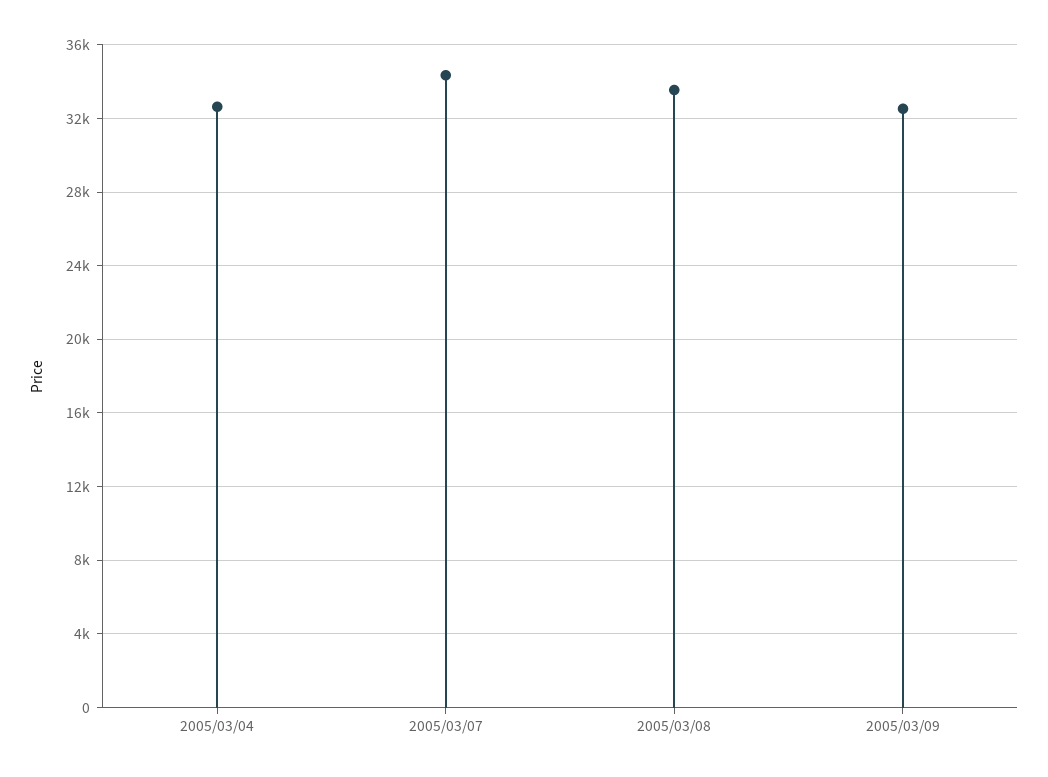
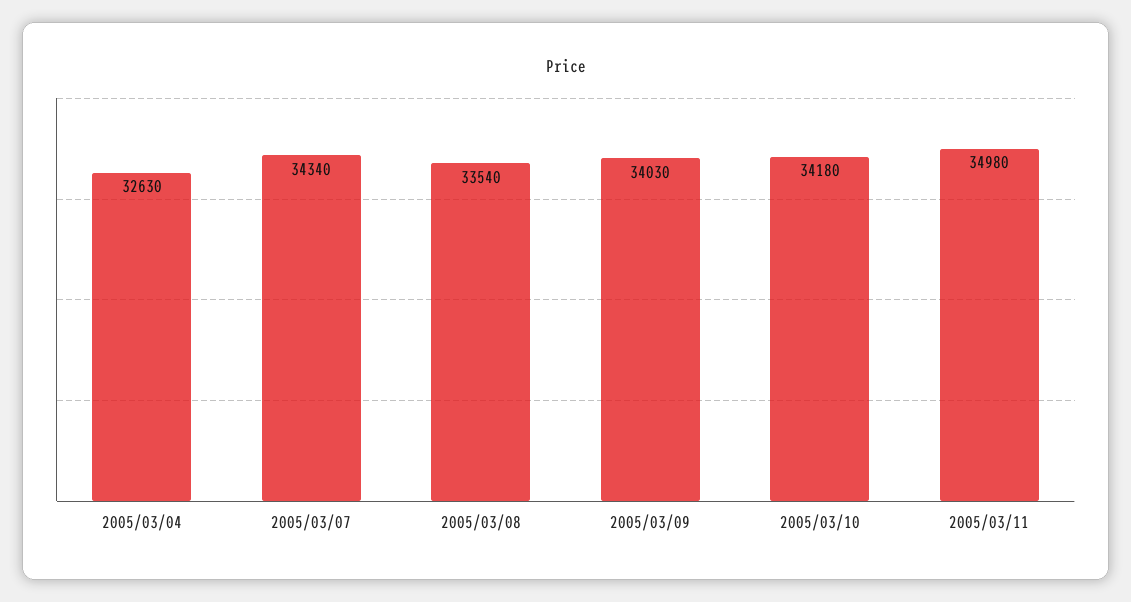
2005/03/09: 32500 -> 34030
2005/03/10: none -> 34180
2005/03/11: none -> 34980

